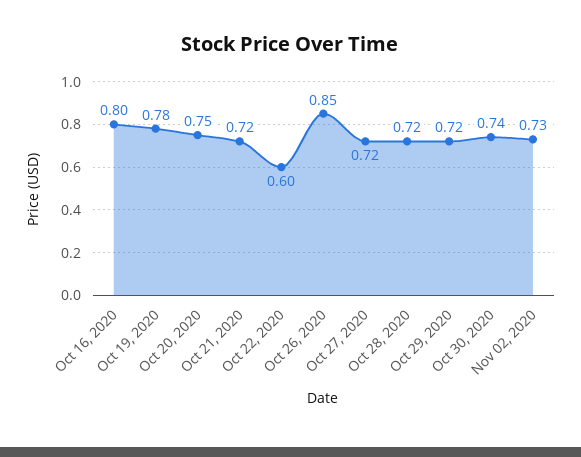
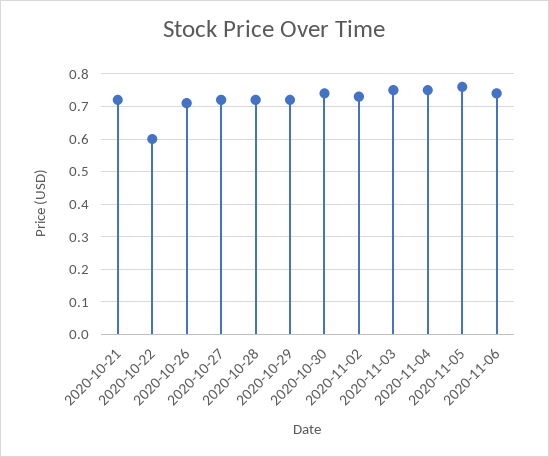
Oct 16, 2020: 0.8 -> none
Oct 19, 2020: 0.78 -> none
Oct 20, 2020: 0.75 -> none
Oct 26, 2020: 0.85 -> 0.7
2020-11-03: none -> 0.75
2020-11-04: none -> 0.75
2020-11-05: none -> 0.75
2020-11-06: none -> 0.75

